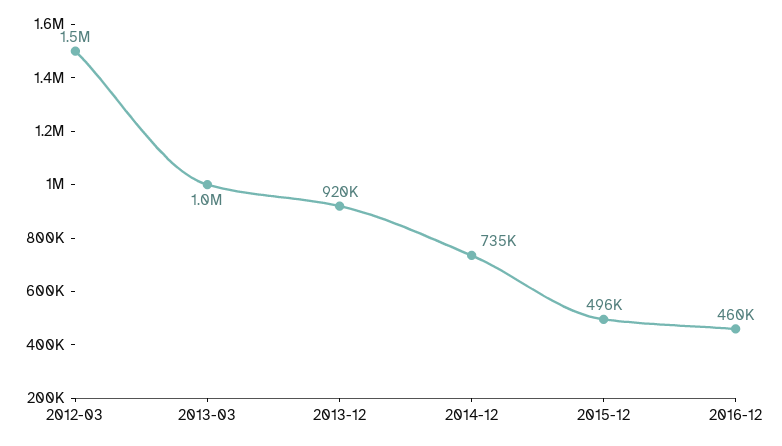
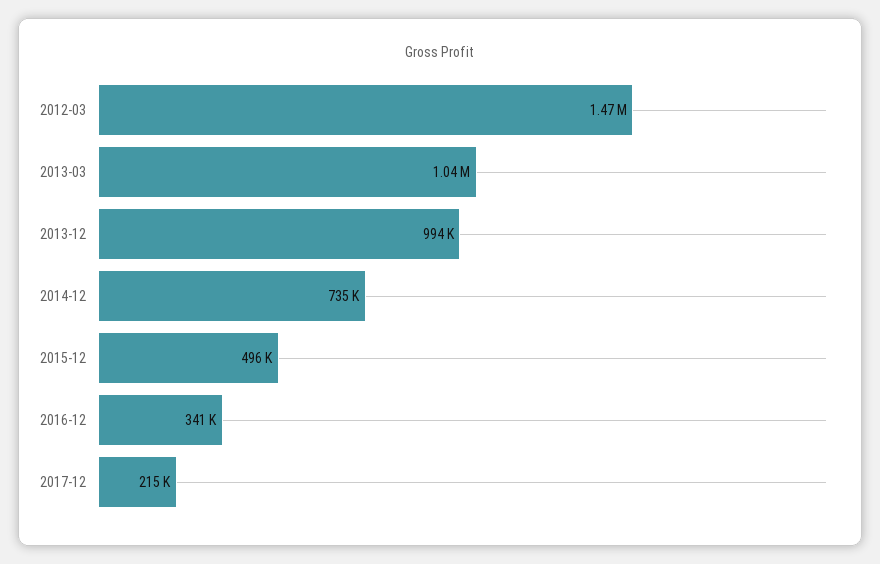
2013-12: 920000 -> 994000
2016-12: 460000 -> 341000
2017-12: none -> 215000

